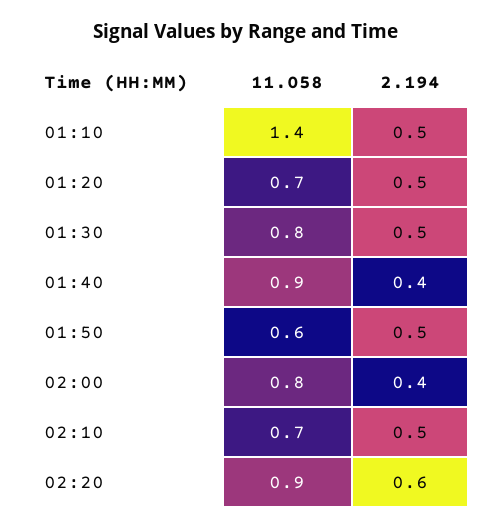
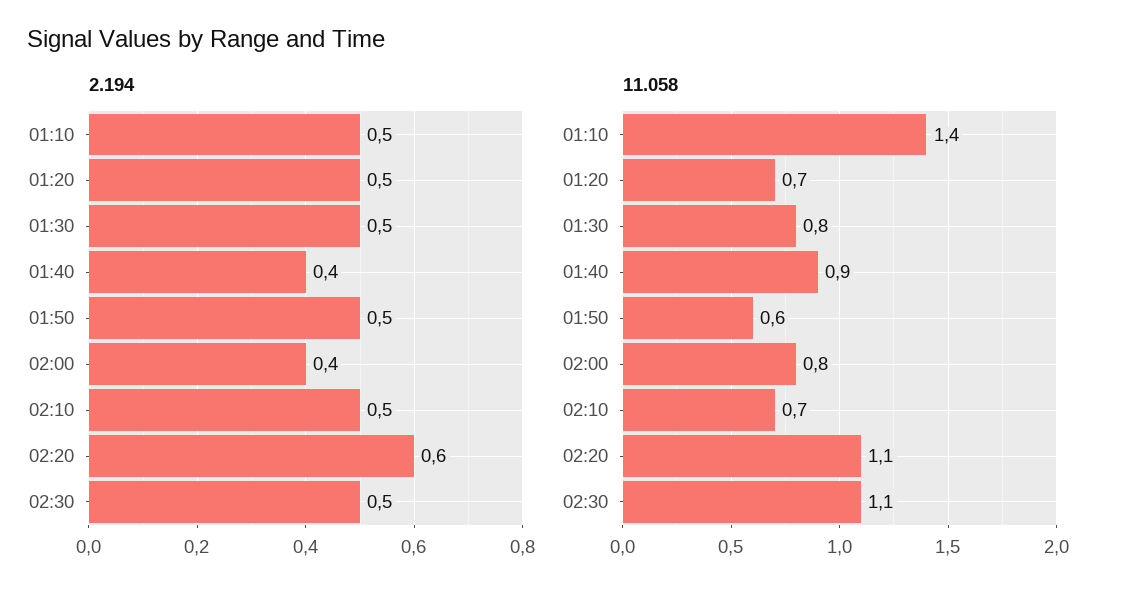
11.058, 02:20: 0.9 -> 1.1
2.194, 02:30: none -> 0.5
11.058, 02:30: none -> 1.1

